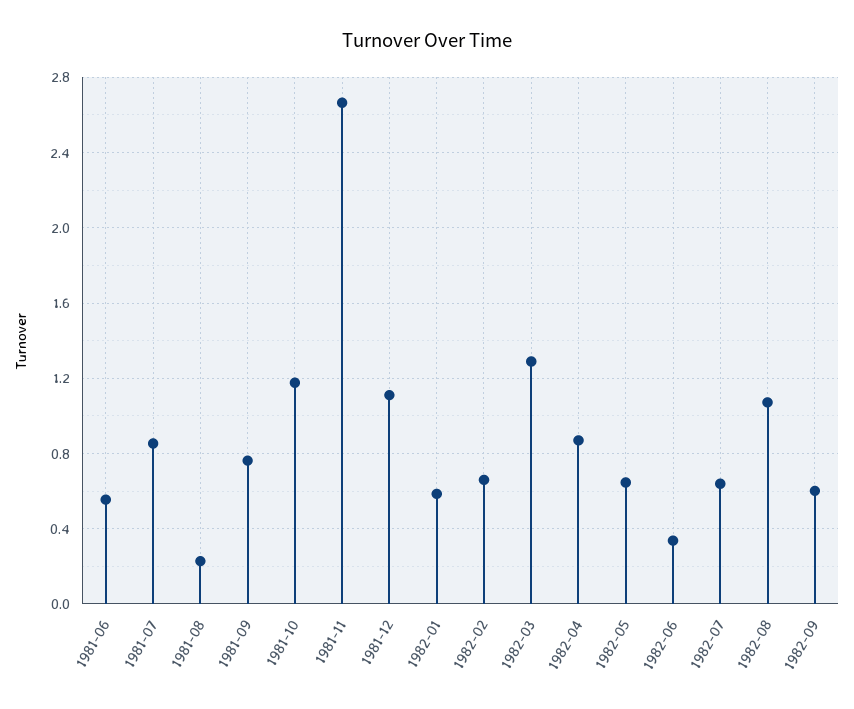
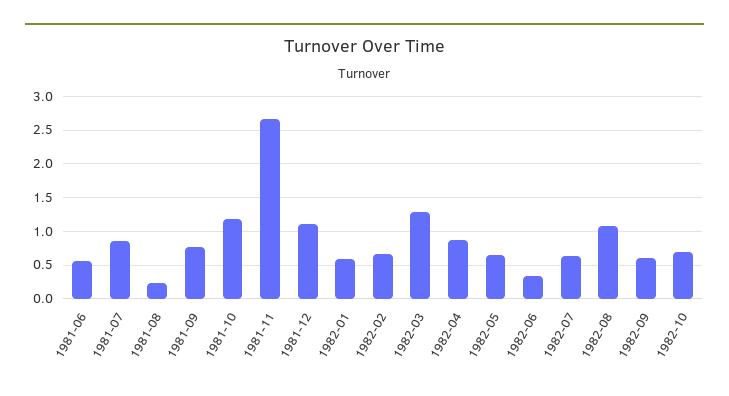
1982-10: none -> 0.7

